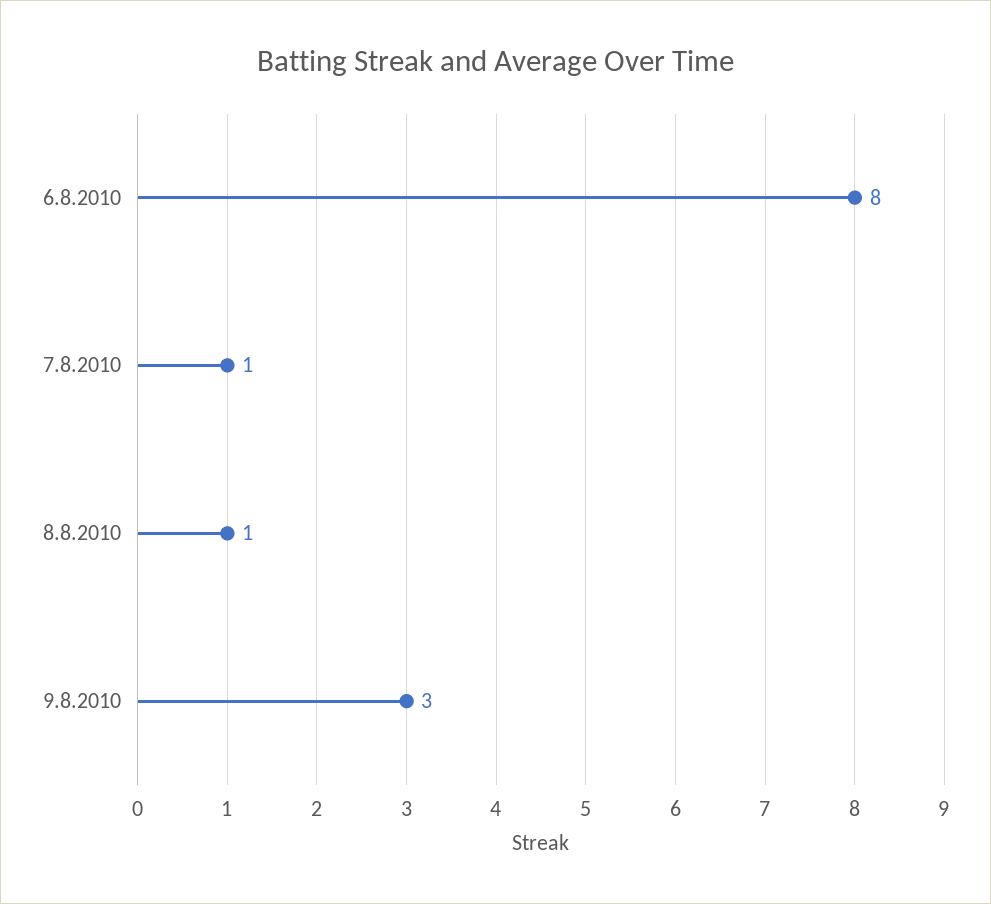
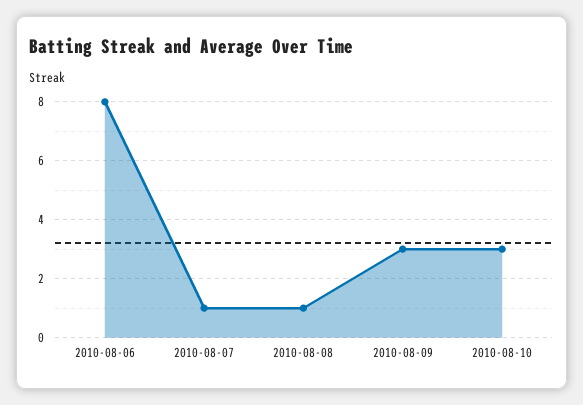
2010-08-10: none -> 3

